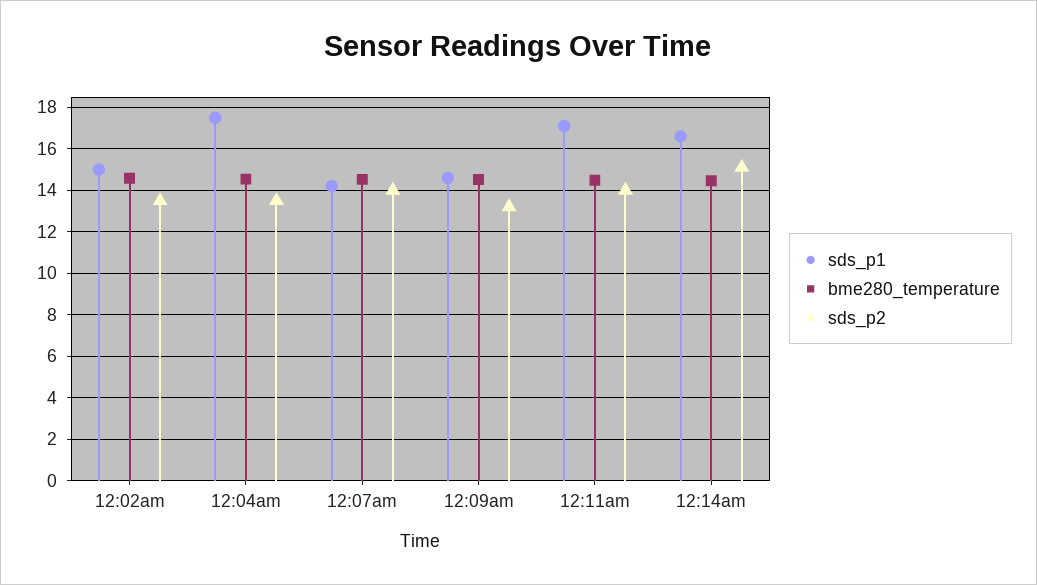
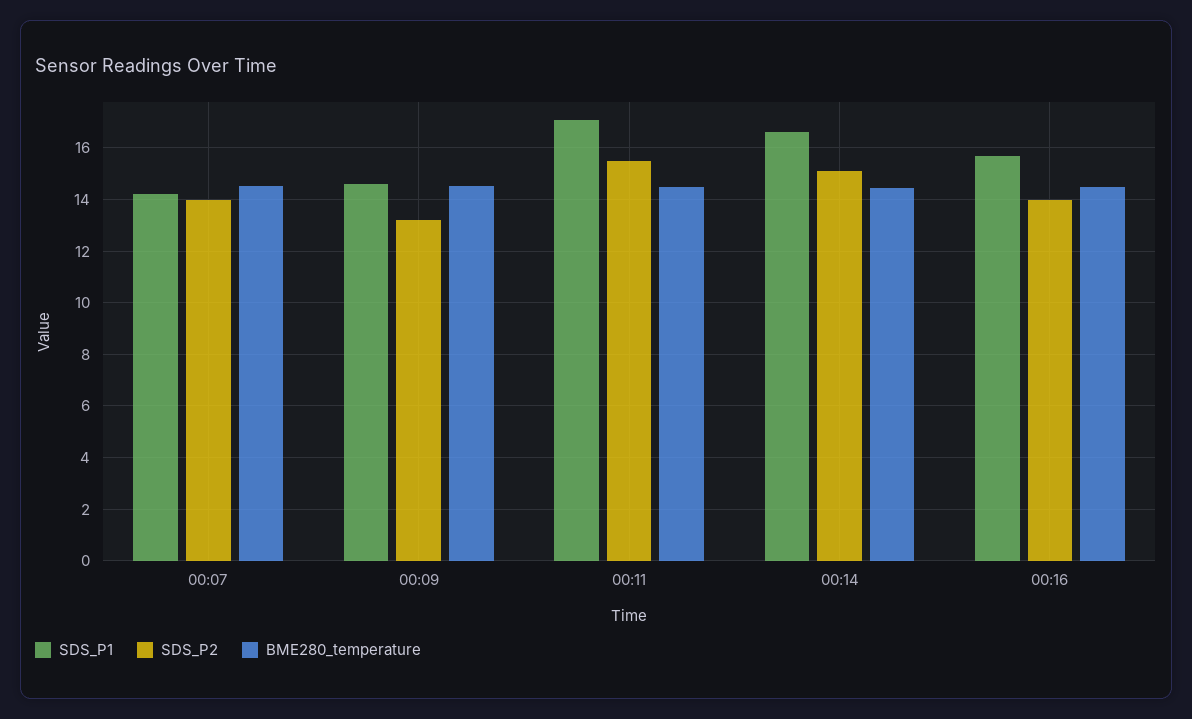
sds_p1, 12:02am: 15 -> none
bme280_temperature, 12:02am: 14.5 -> none
sds_p2, 12:02am: 13.5 -> none
sds_p1, 12:04am: 17.5 -> none
bme280_temperature, 12:04am: 14.5 -> none
sds_p2, 12:04am: 13.5 -> none
sds_p2, 12:11am: 14 -> 15.5
sds_p1, 00:16: none -> 15.75
sds_p2, 00:16: none -> 14
bme280_temperature, 00:16: none -> 14.5

